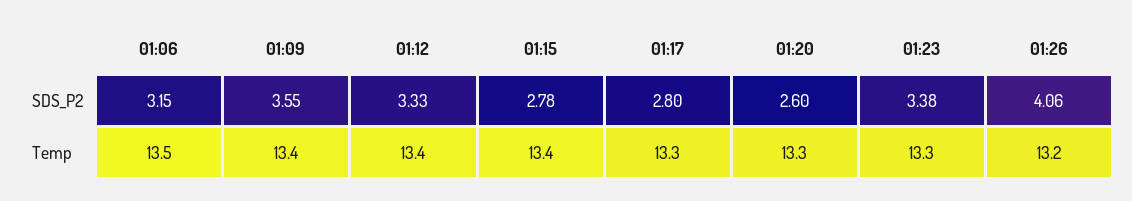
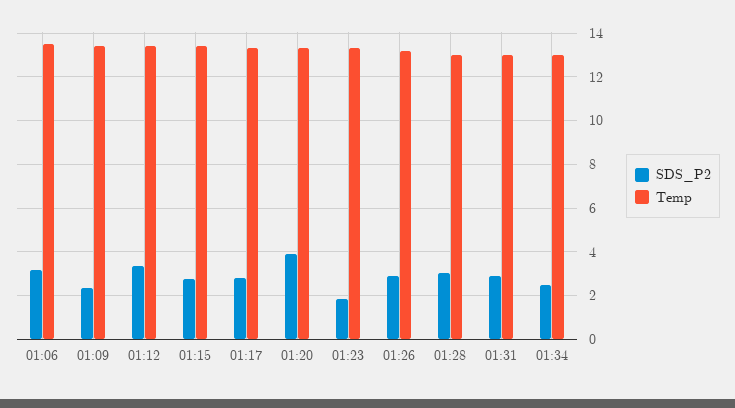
SDS_P2, 01:09: 3.55 -> 2.5
SDS_P2, 01:20: 2.6 -> 4
SDS_P2, 01:23: 3.38 -> 2
SDS_P2, 01:26: 4.06 -> 3
SDS_P2, 01:28: none -> 3
Temp, 01:28: none -> 13
SDS_P2, 01:31: none -> 3
Temp, 01:31: none -> 13
SDS_P2, 01:34: none -> 2.5
Temp, 01:34: none -> 13

